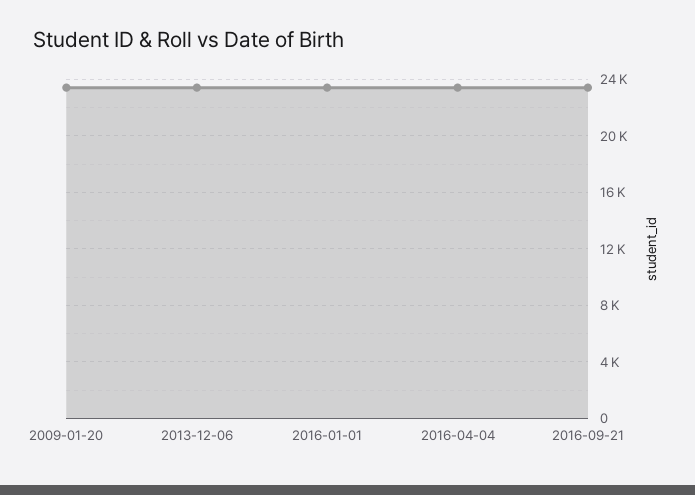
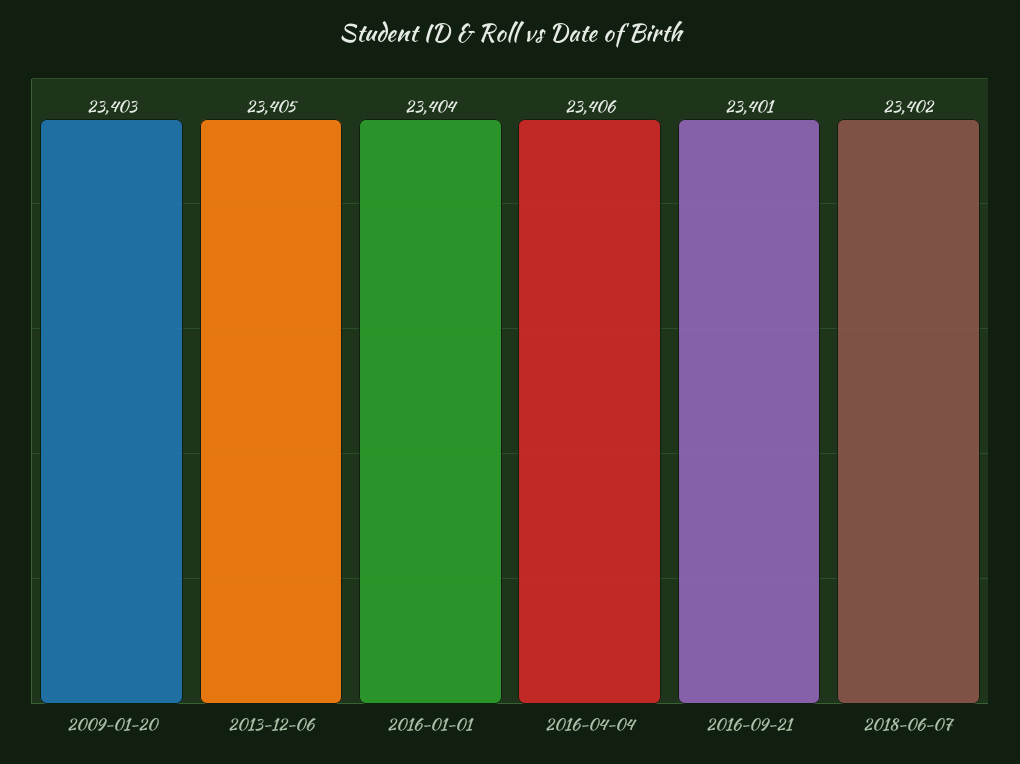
2018-06-07: none -> 23402

